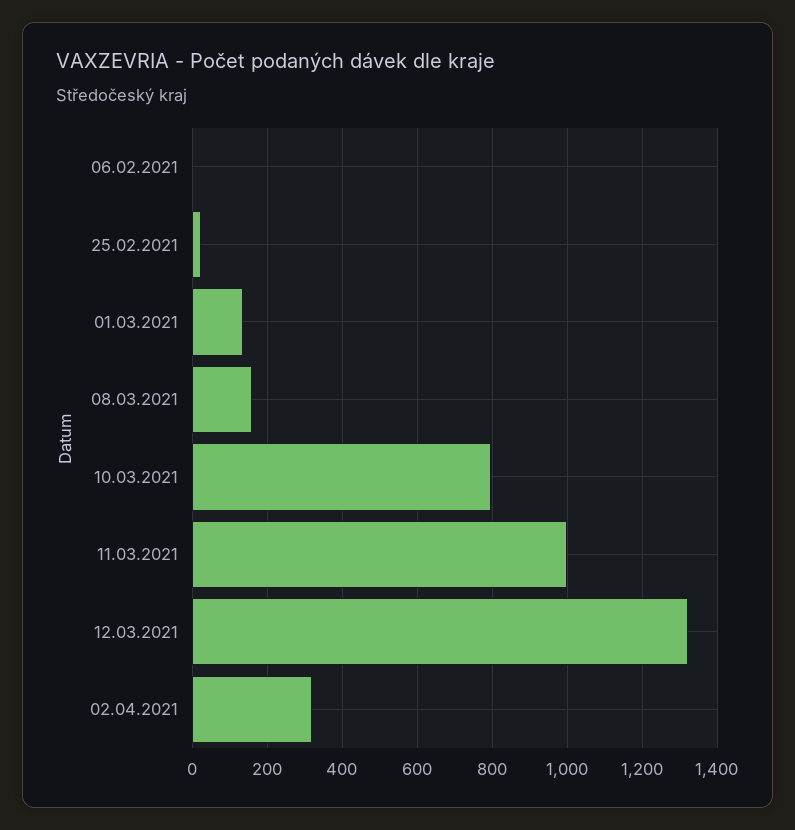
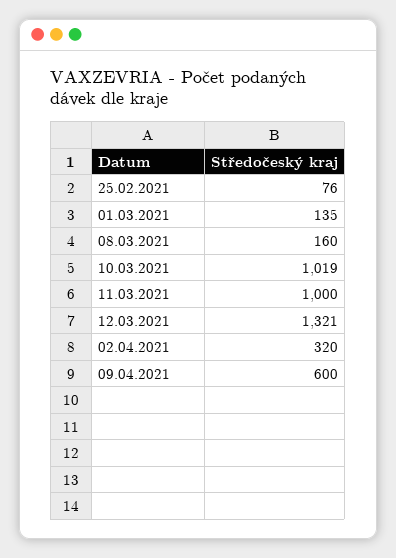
06.02.2021: 0 -> none
25.02.2021: 20 -> 76
10.03.2021: 800 -> 1019
09.04.2021: none -> 600

